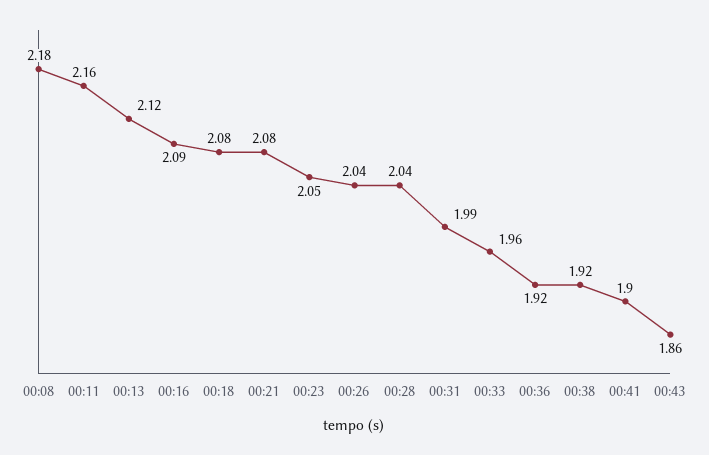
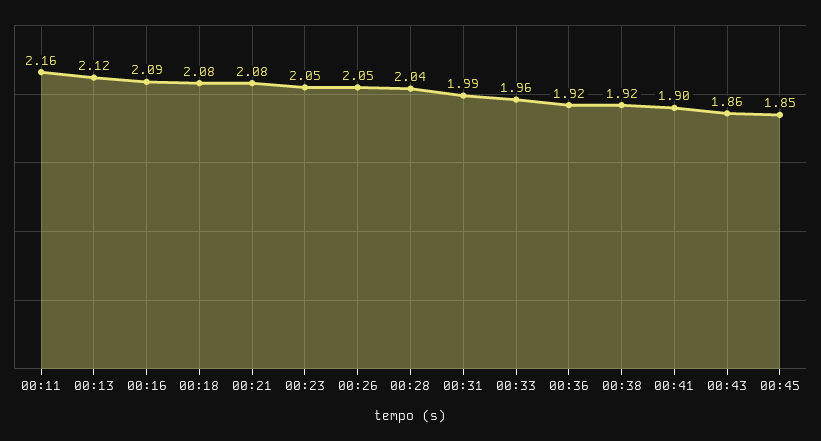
00:08: 2.18 -> none
00:26: 2.04 -> 2.05
00:45: none -> 1.85

